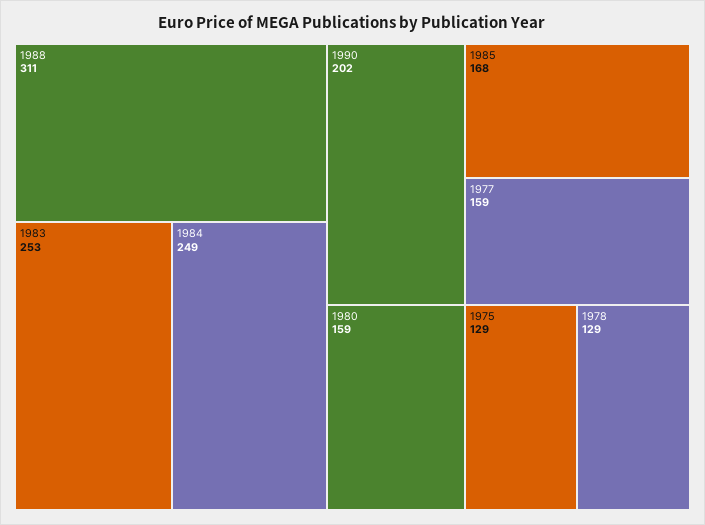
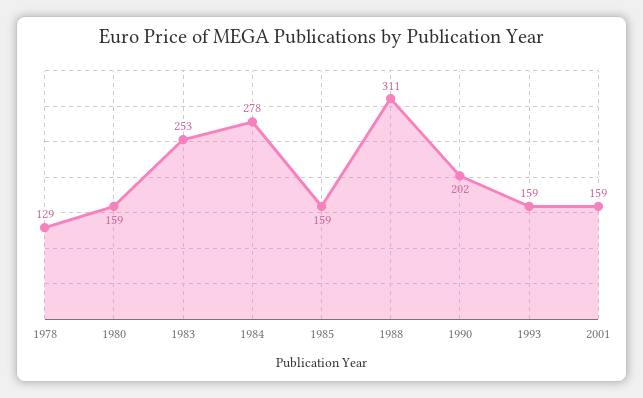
1984: 249 -> 278
1985: 168 -> 159
1977: 159 -> none
1975: 129 -> none
1993: none -> 159
2001: none -> 159

